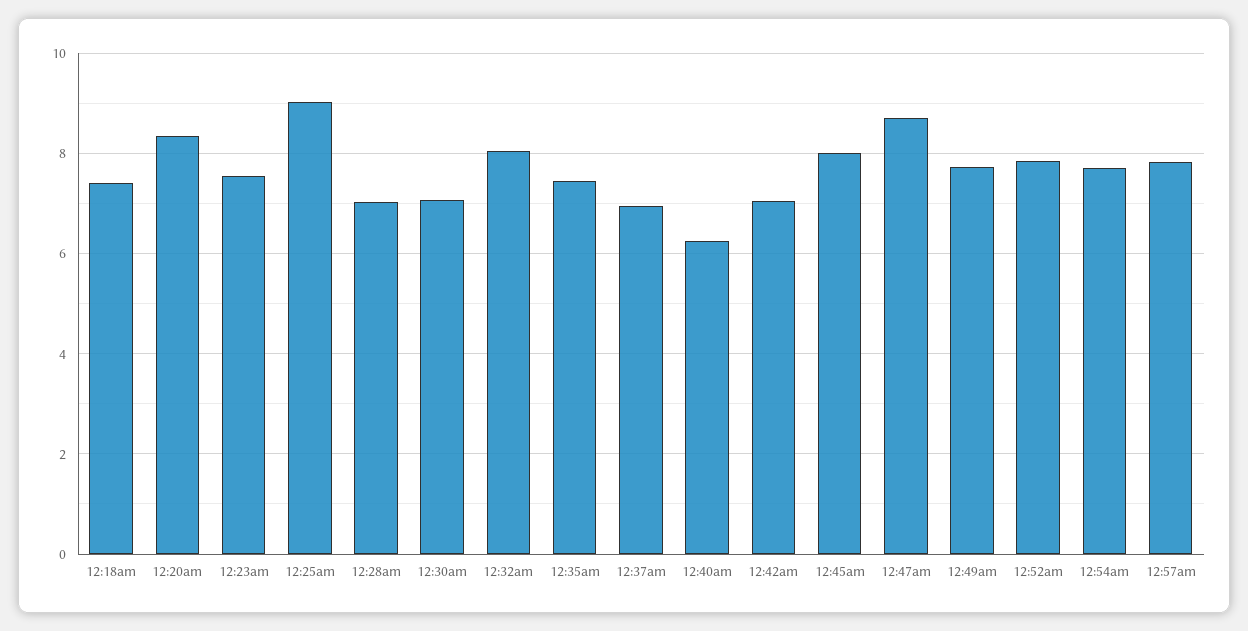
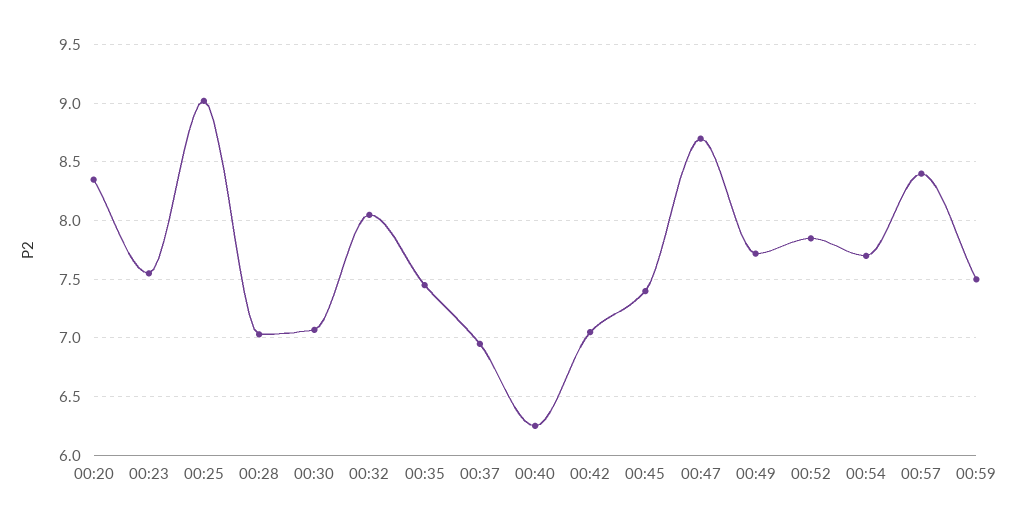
12:18am: 7.4 -> none
12:45am: 8 -> 7.4
12:57am: 7.8 -> 8.4
00:59: none -> 7.5

